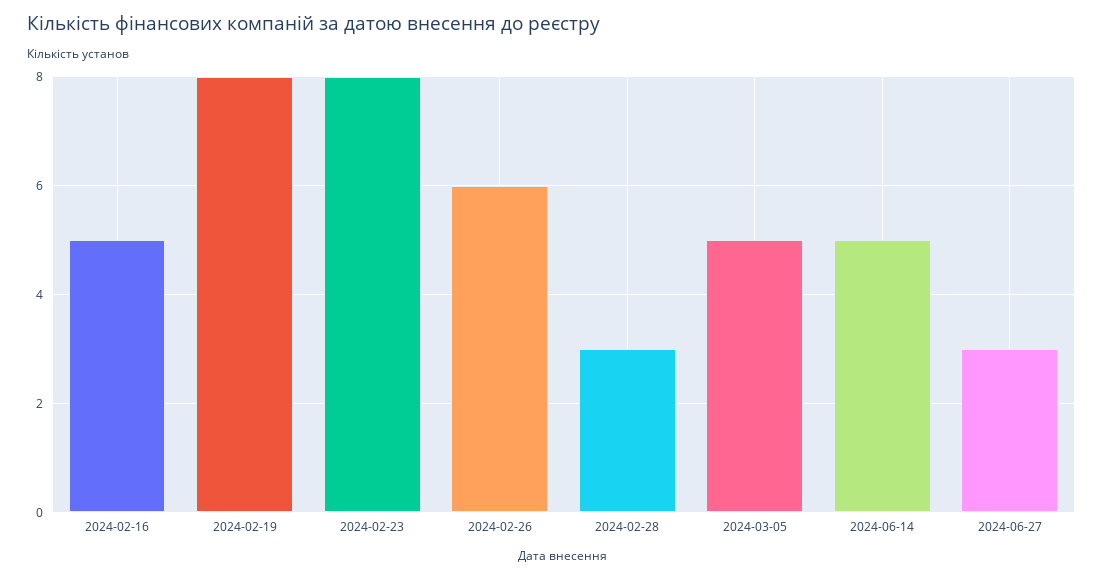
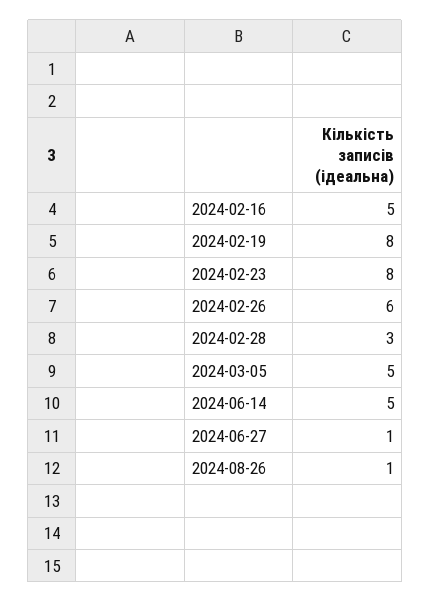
2024-06-27: 3 -> 1
2024-08-26: none -> 1

